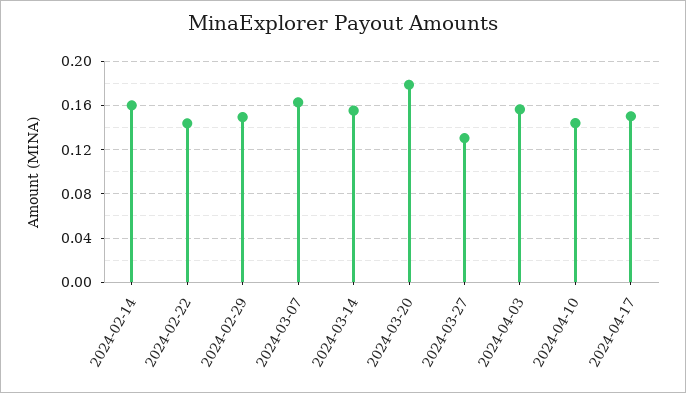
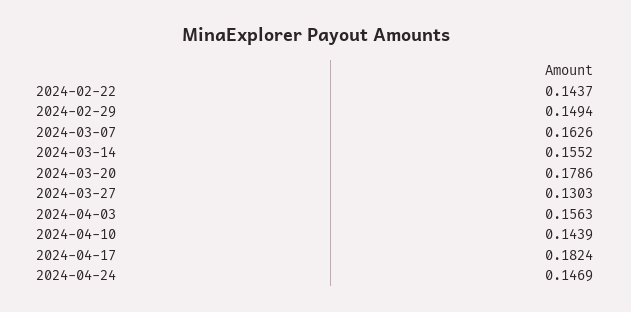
2024-02-14: 0.16 -> none
2024-04-17: 0.15 -> 0.1824
2024-04-24: none -> 0.1469

